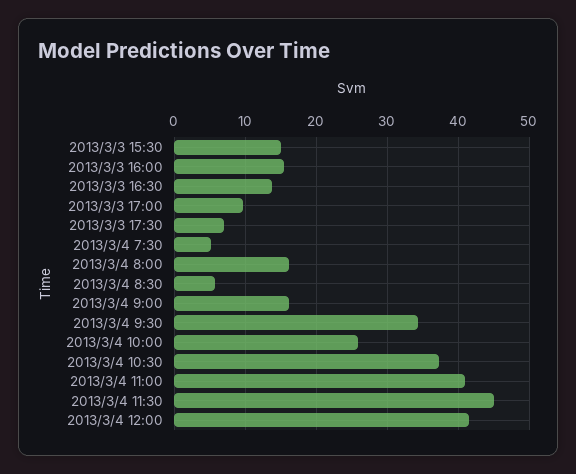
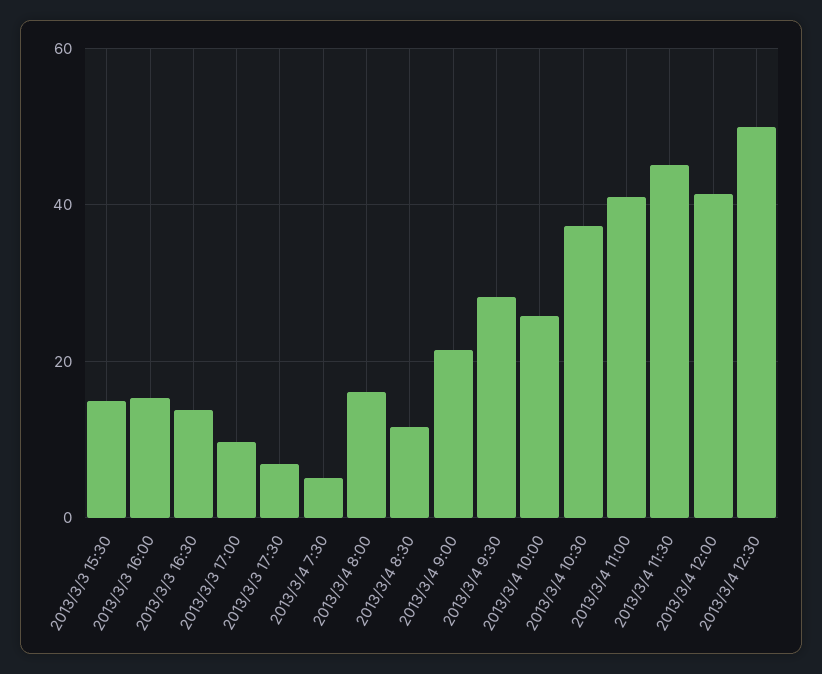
2013/3/4 8:30: 6 -> 12
2013/3/4 9:00: 16 -> 22
2013/3/4 9:30: 34 -> 28
2013/3/4 12:30: none -> 50

